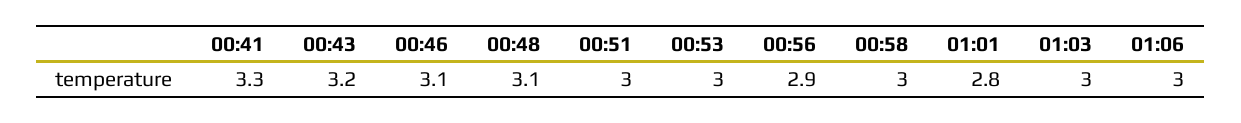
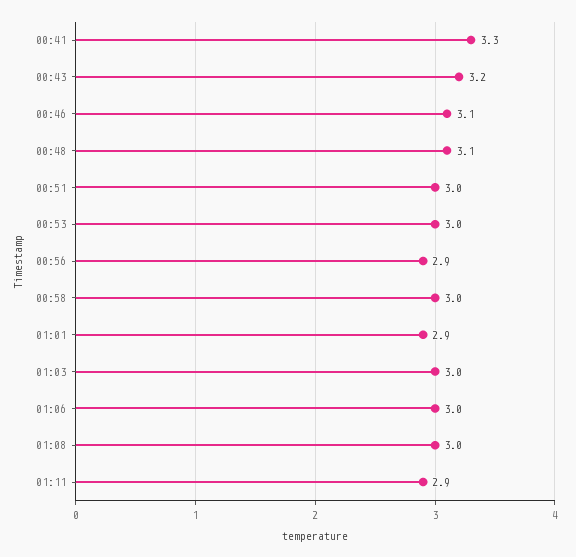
01:01: 2.8 -> 2.9
01:08: none -> 3
01:11: none -> 2.9

